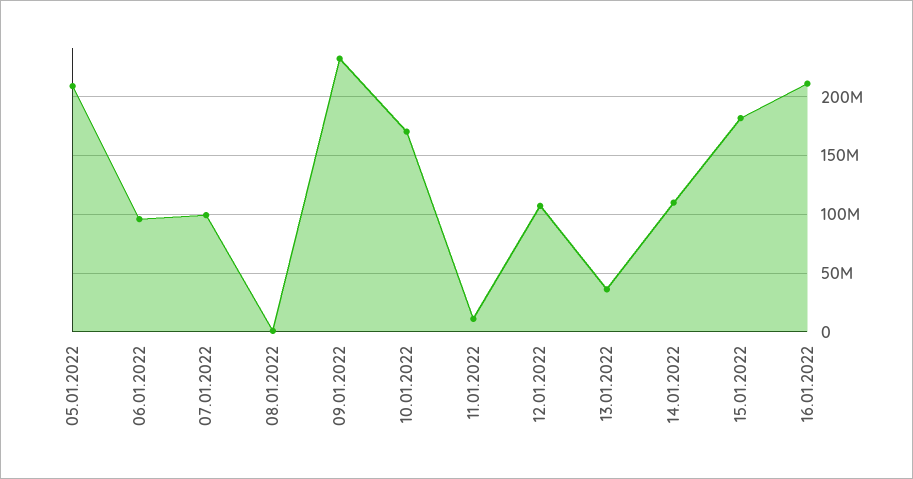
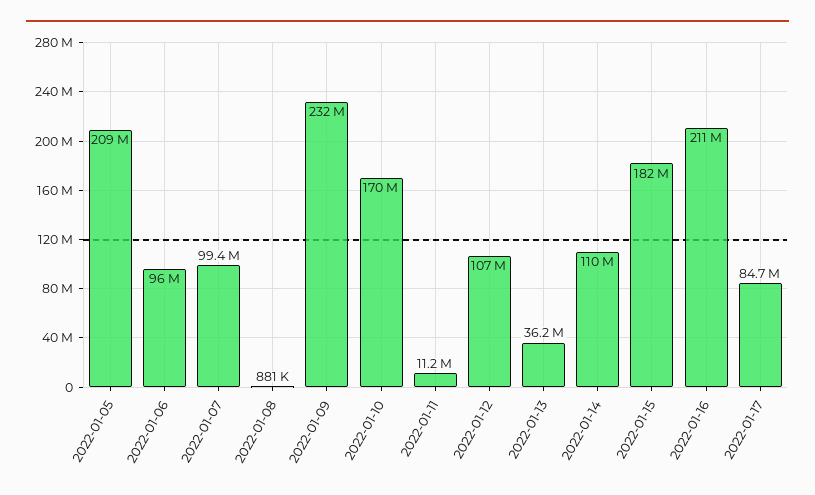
2022-01-17: none -> 84700000

